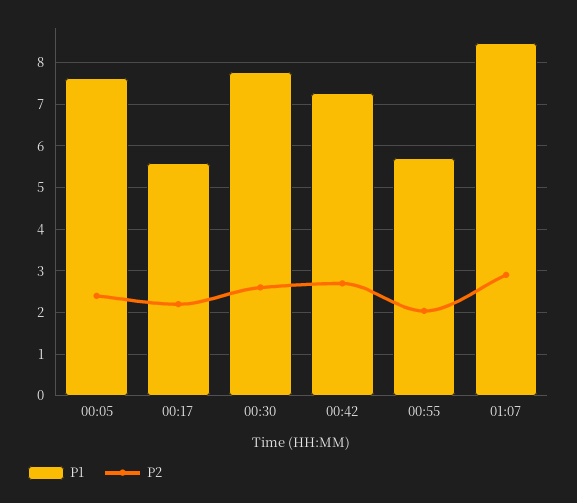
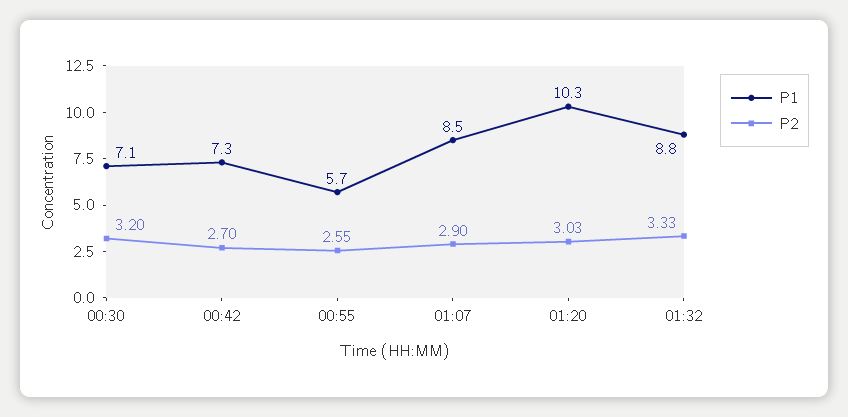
P1, 00:05: 7.6 -> none
P2, 00:05: 2.4 -> none
P1, 00:17: 5.6 -> none
P2, 00:17: 2.2 -> none
P1, 00:30: 7.8 -> 7.1
P2, 00:30: 2.6 -> 3.2
P2, 00:55: 2 -> 2.55
P1, 01:20: none -> 10.3
P2, 01:20: none -> 3.03
P1, 01:32: none -> 8.8
P2, 01:32: none -> 3.33

